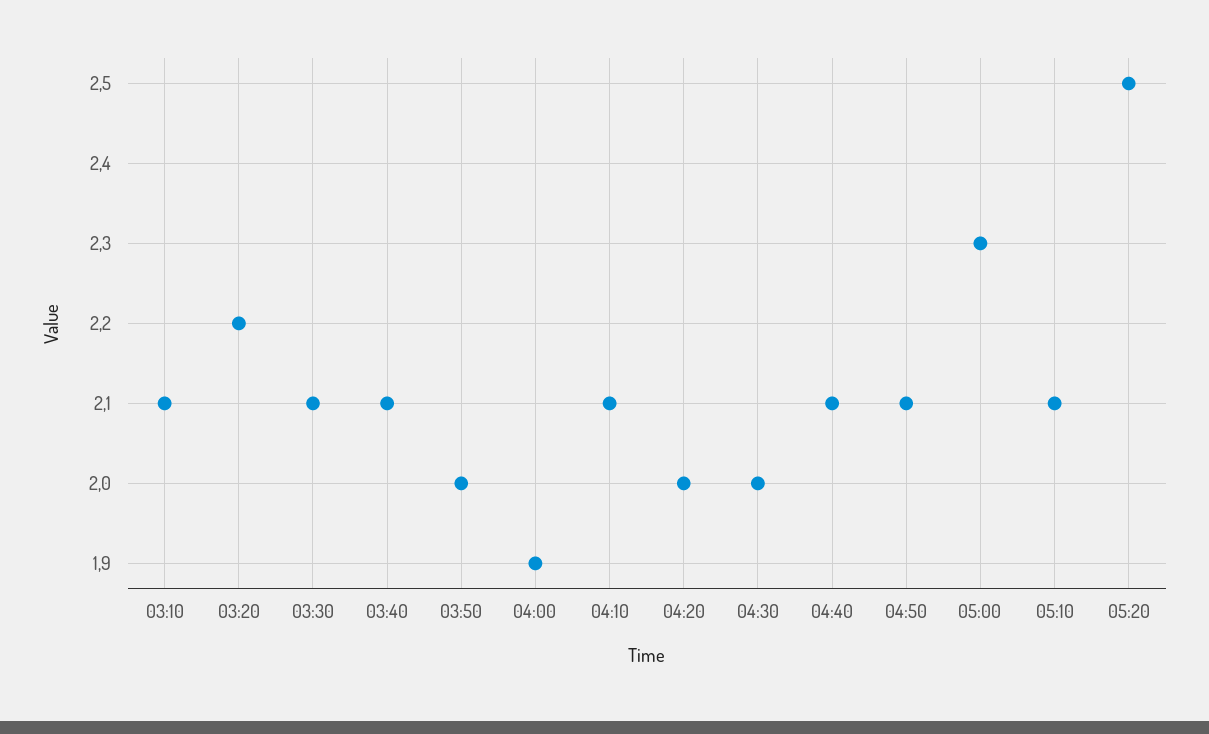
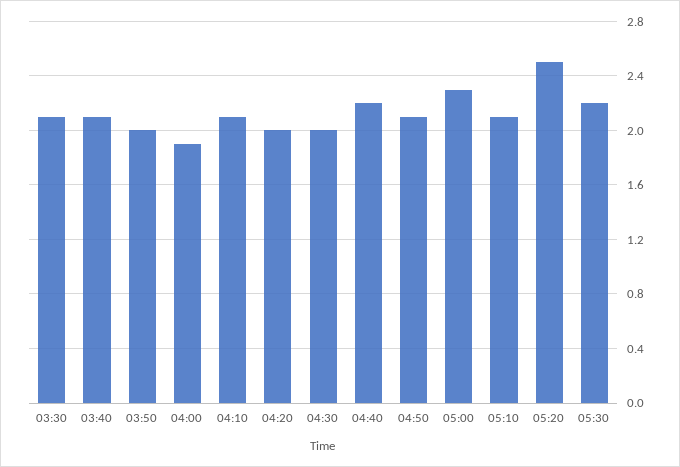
03:10: 2.1 -> none
03:20: 2.2 -> none
04:40: 2.1 -> 2.2
05:30: none -> 2.2

